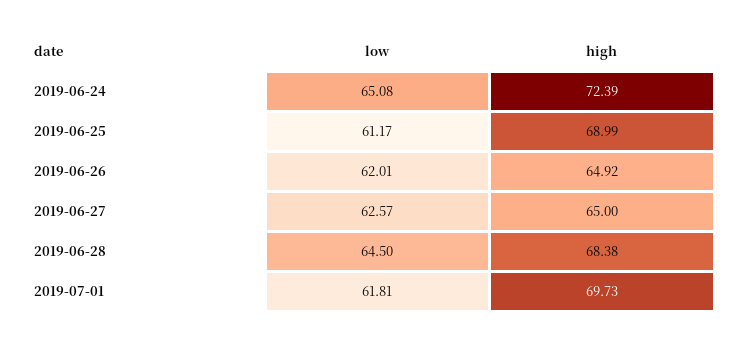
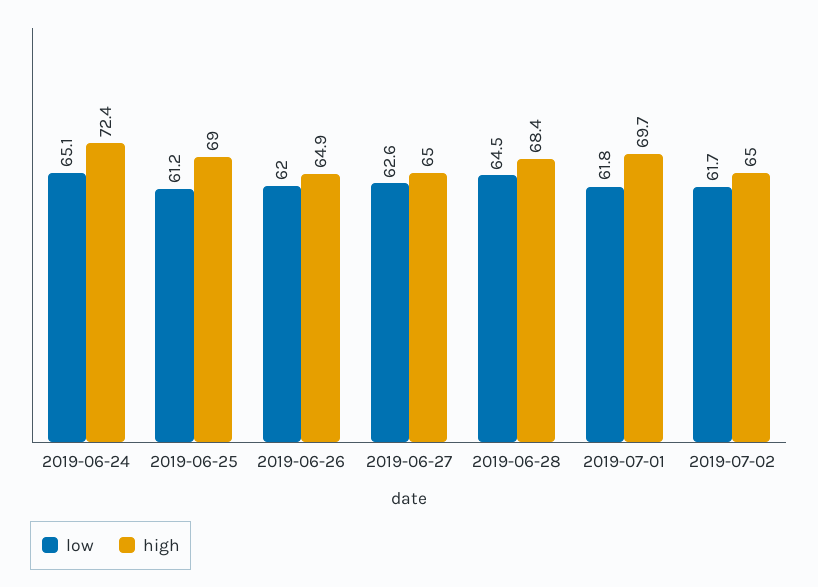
low, 2019-07-02: none -> 61.7
high, 2019-07-02: none -> 65

